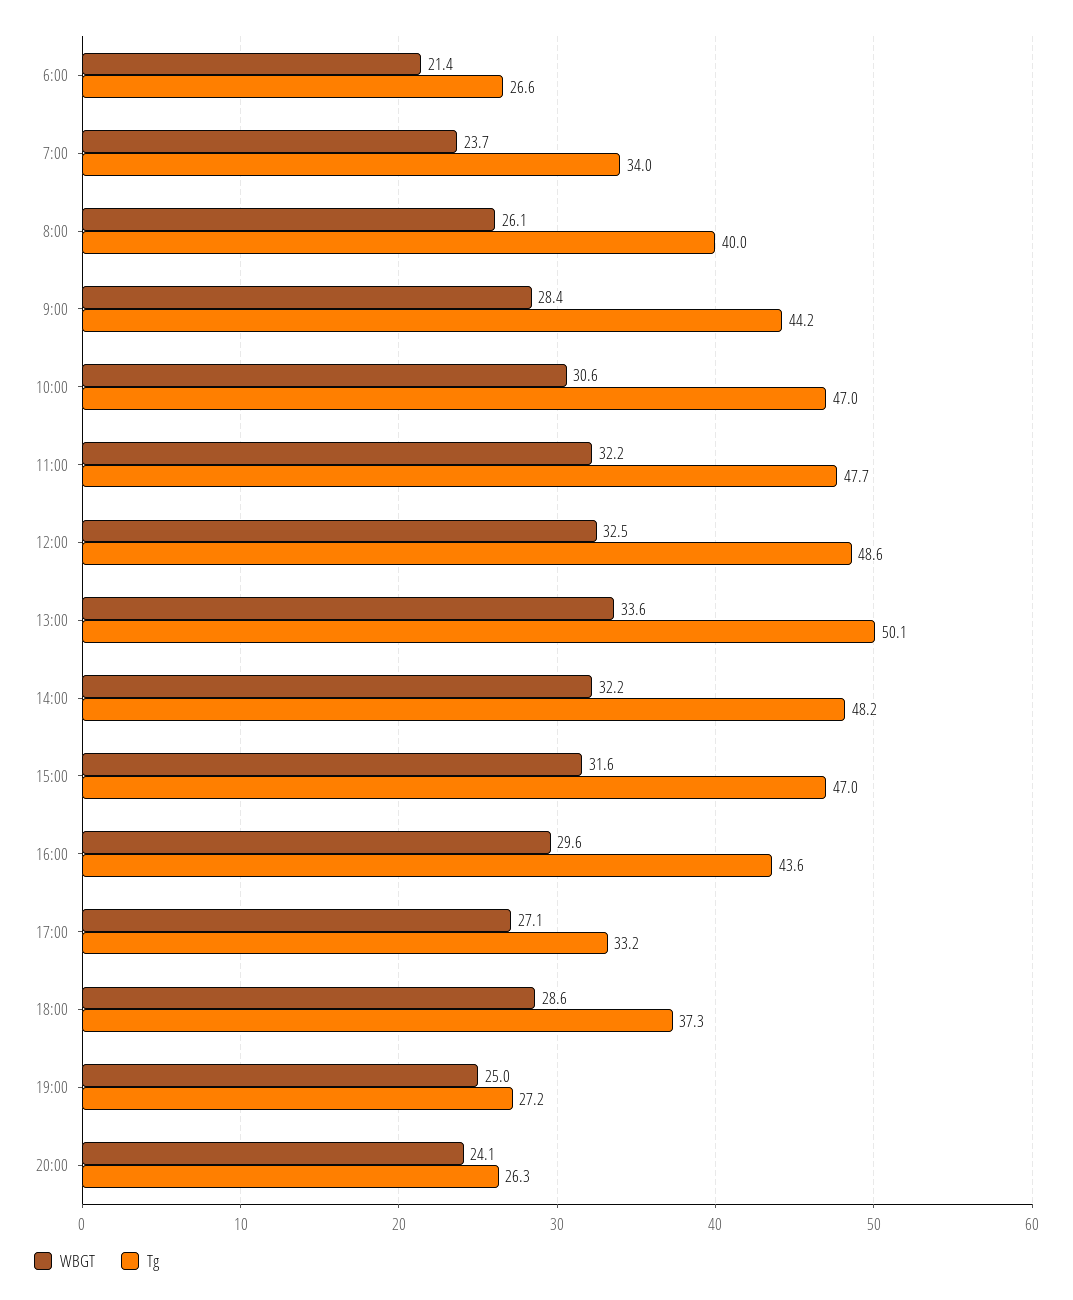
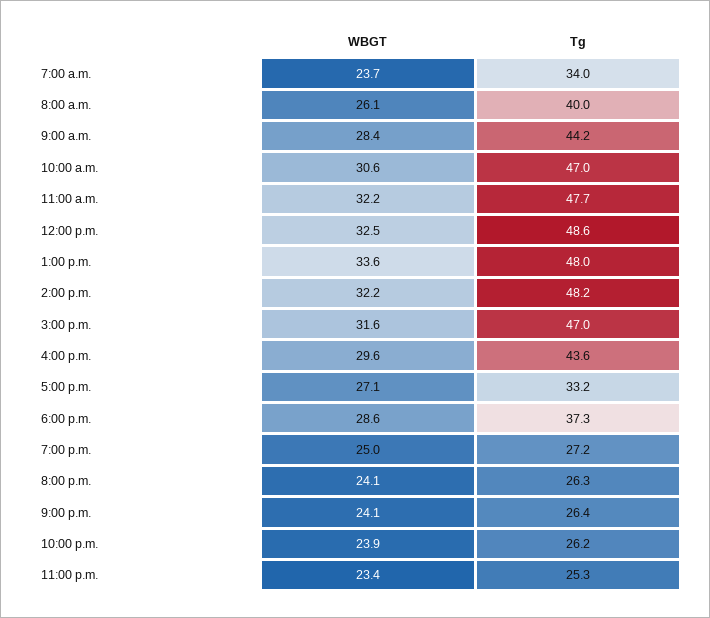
WBGT, 6:00: 21.4 -> none
Tg, 6:00: 26.6 -> none
Tg, 13:00: 50.1 -> 48
WBGT, 9:00 p.m.: none -> 24.1
Tg, 9:00 p.m.: none -> 26.4
WBGT, 10:00 p.m.: none -> 23.9
Tg, 10:00 p.m.: none -> 26.2
WBGT, 11:00 p.m.: none -> 23.4
Tg, 11:00 p.m.: none -> 25.3

